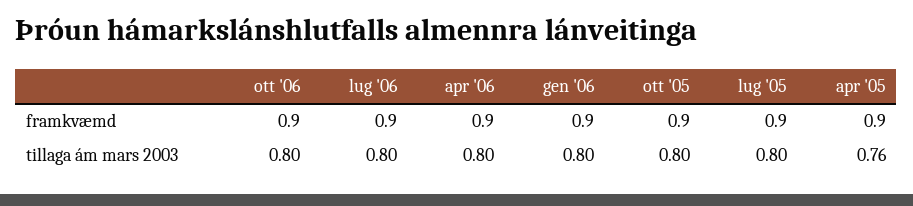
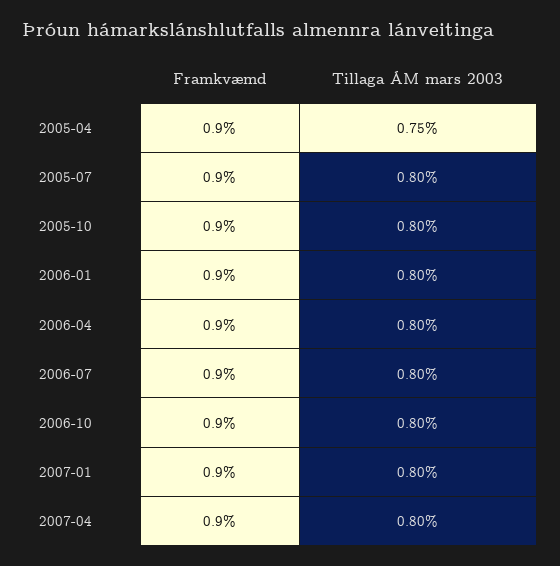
apr '05, tillaga ám mars 2003: 0.76 -> 0.75
2007-01, framkvæmd: none -> 0.9
2007-01, tillaga ám mars 2003: none -> 0.8
2007-04, framkvæmd: none -> 0.9
2007-04, tillaga ám mars 2003: none -> 0.8

